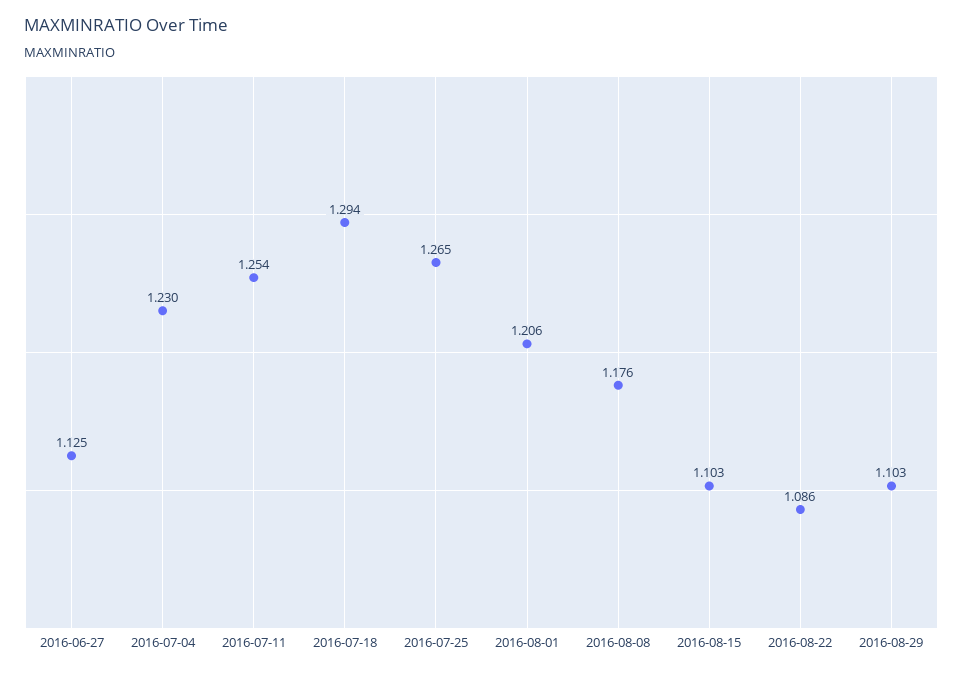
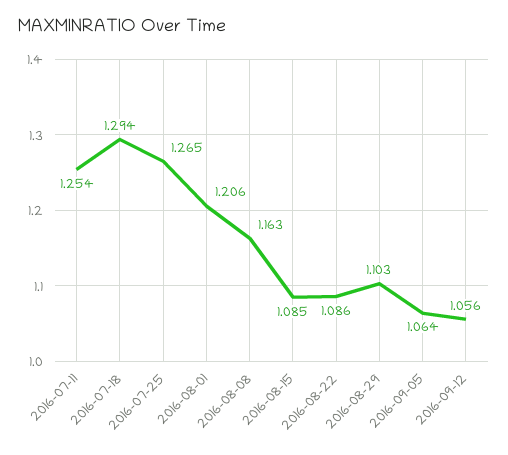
2016-06-27: 1.125 -> none
2016-07-04: 1.23 -> none
2016-08-08: 1.176 -> 1.163
2016-08-15: 1.103 -> 1.085
2016-09-05: none -> 1.064
2016-09-12: none -> 1.056

